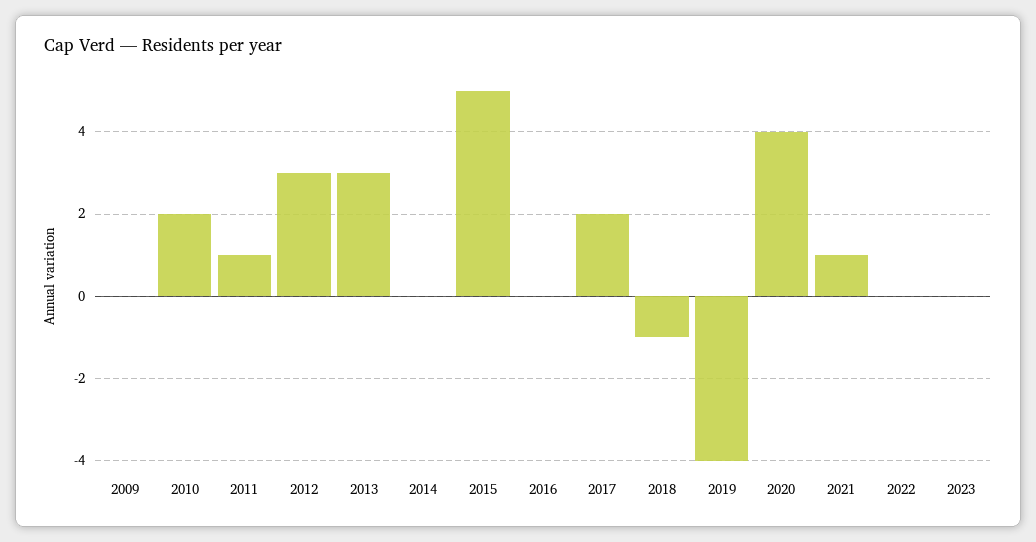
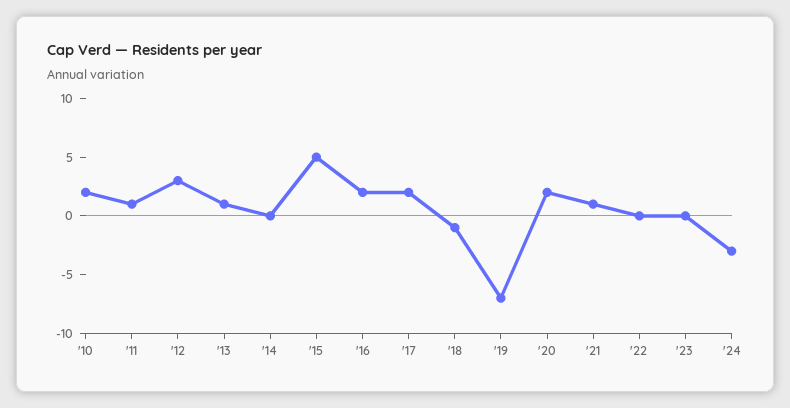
2009: 0 -> none
2013: 3 -> 1
2016: 0 -> 2
2019: -4 -> -7
2020: 4 -> 2
'24: none -> -3

